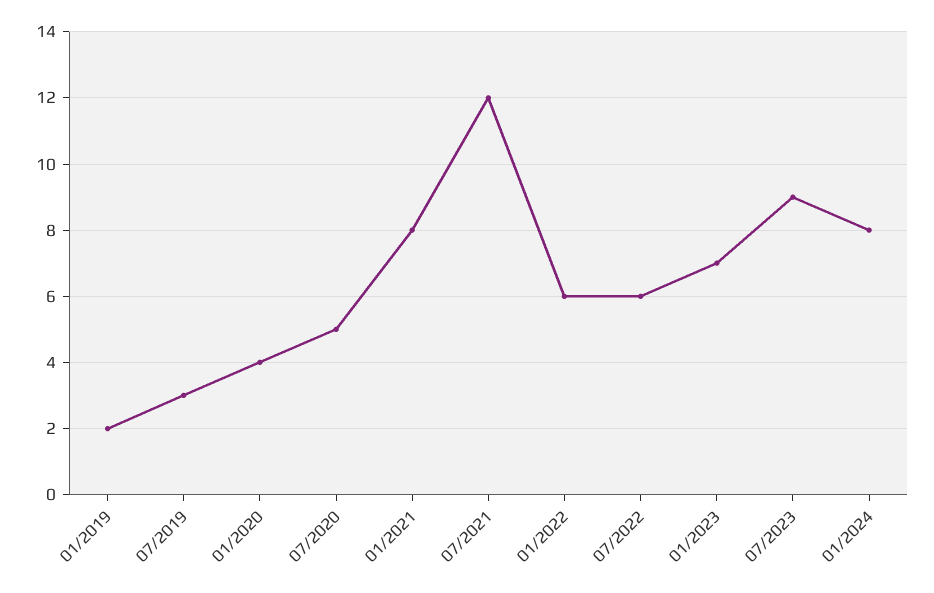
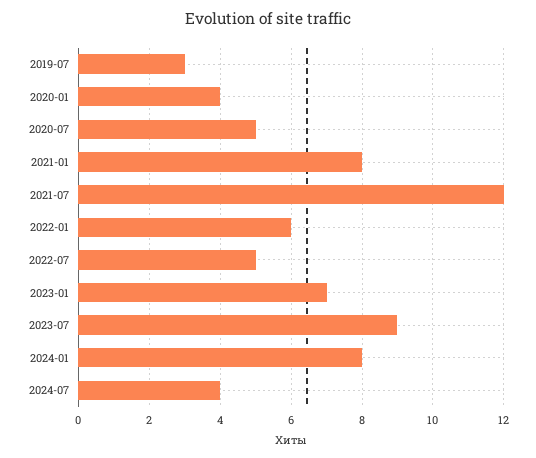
01/2019: 2 -> none
07/2022: 6 -> 5
2024-07: none -> 4

